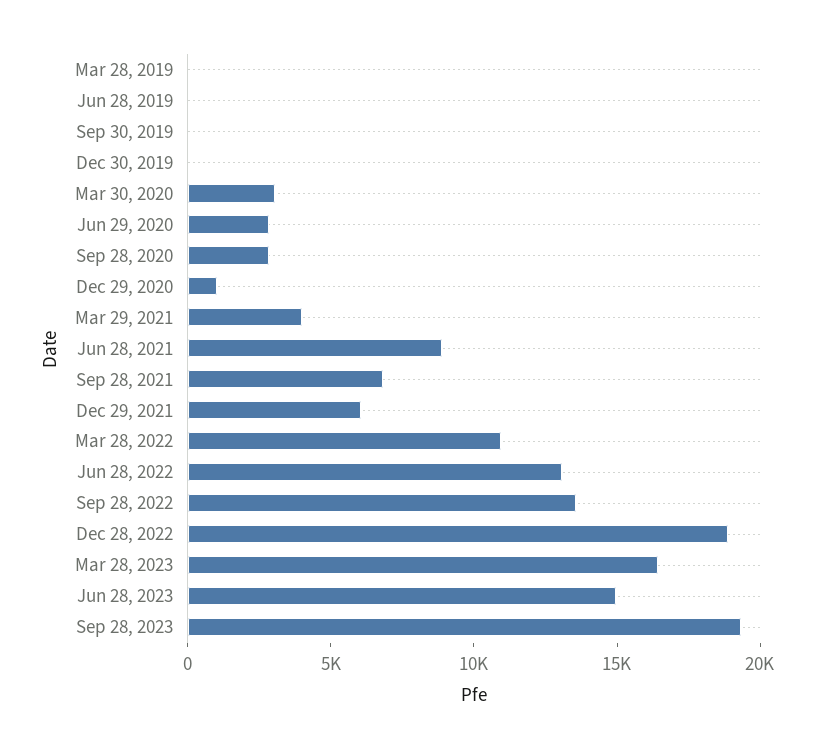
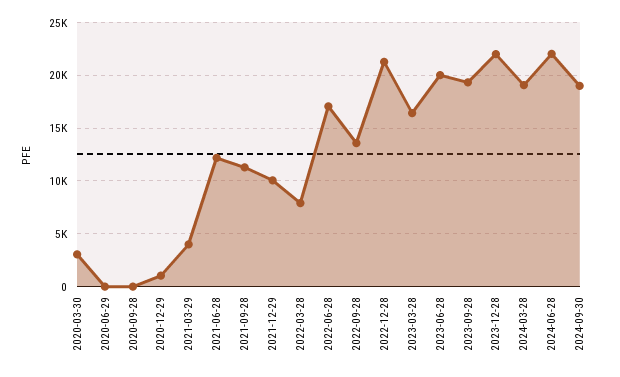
Mar 28, 2019: 0 -> none
Jun 28, 2019: 0 -> none
Sep 30, 2019: 0 -> none
Dec 30, 2019: 0 -> none
Jun 29, 2020: 3000 -> 0
Sep 28, 2020: 3000 -> 0
Jun 28, 2021: 9000 -> 12000
Sep 28, 2021: 7000 -> 11000
Dec 29, 2021: 6000 -> 10000
Mar 28, 2022: 11000 -> 8000
Jun 28, 2022: 13000 -> 17000
Dec 28, 2022: 19000 -> 21000
Jun 28, 2023: 15000 -> 20000
2023-12-28: none -> 22000
2024-03-28: none -> 19000
2024-06-28: none -> 22000
2024-09-30: none -> 19000

